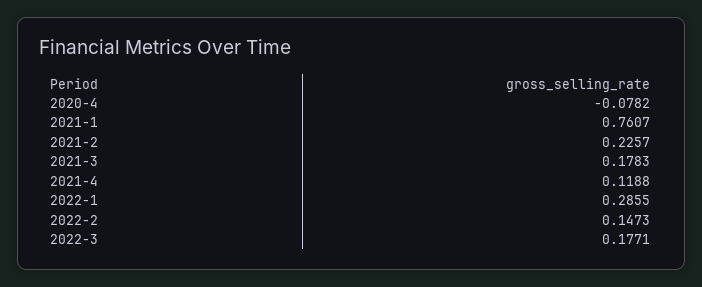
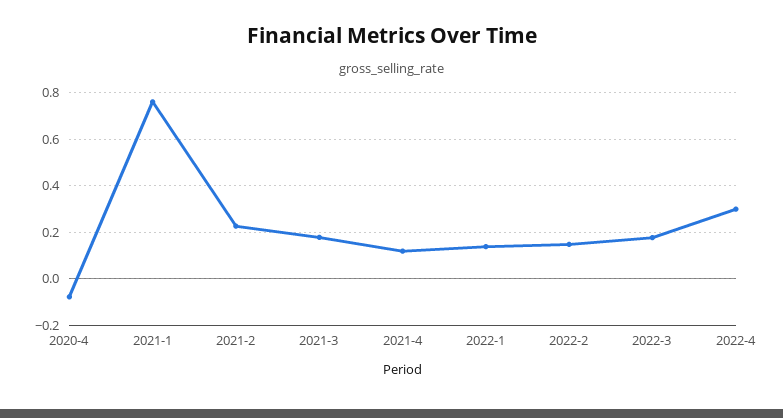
2022-1: 0.2855 -> 0.15
2022-4: none -> 0.3

